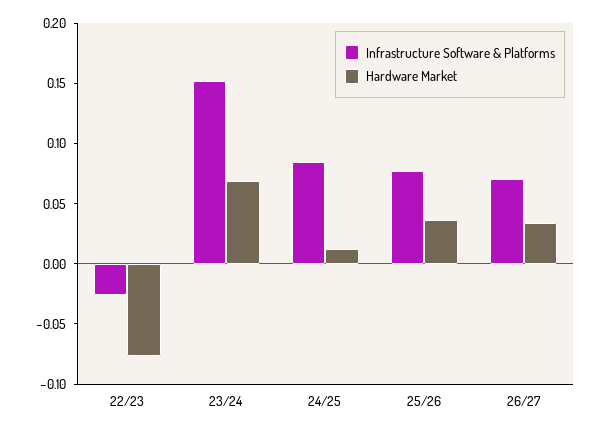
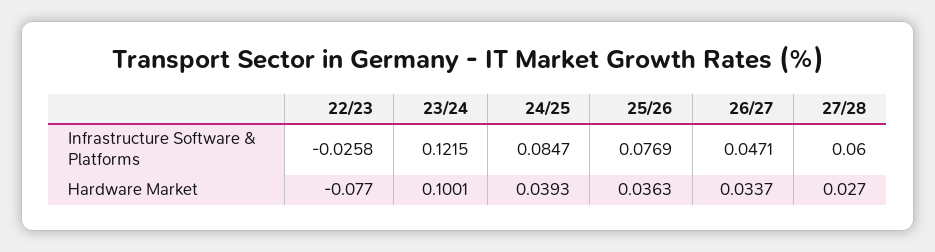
Infrastructure Software & Platforms, 23/24: 0.15 -> 0.1215
Hardware Market, 23/24: 0.07 -> 0.1001
Hardware Market, 24/25: 0.01 -> 0.0393
Infrastructure Software & Platforms, 26/27: 0.07 -> 0.0471
Infrastructure Software & Platforms, 27/28: none -> 0.06
Hardware Market, 27/28: none -> 0.027

